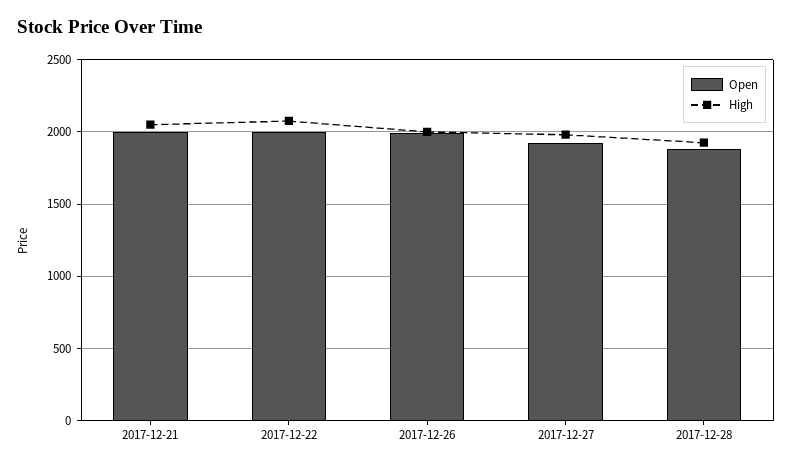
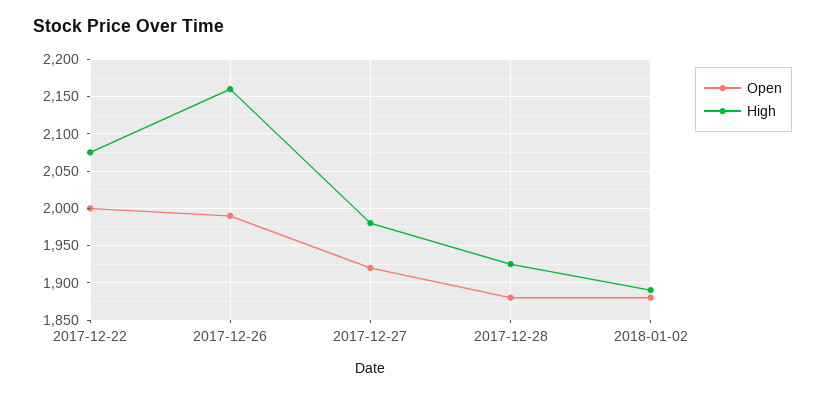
Open, 2017-12-21: 2000 -> none
High, 2017-12-21: 2050 -> none
High, 2017-12-26: 2000 -> 2160
Open, 2018-01-02: none -> 1880
High, 2018-01-02: none -> 1890

